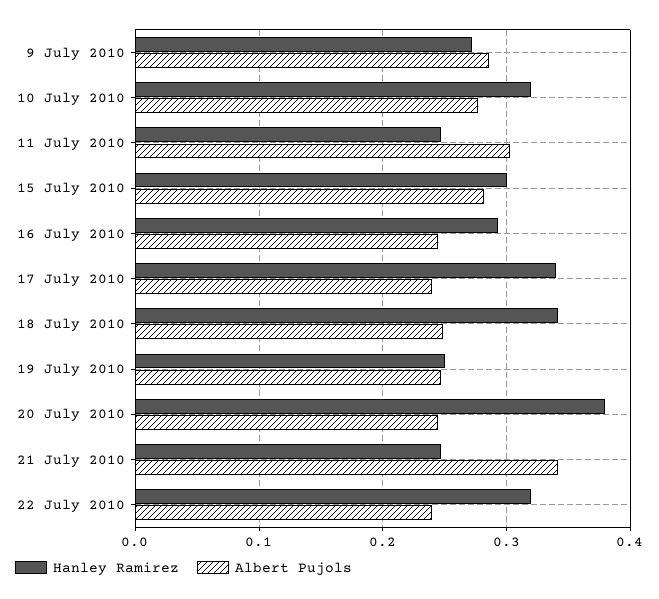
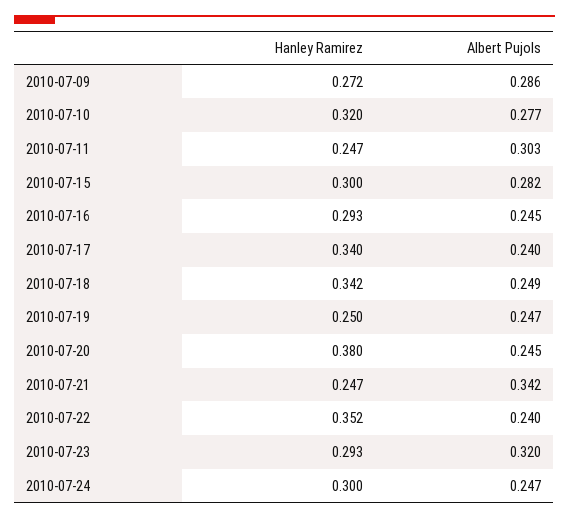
Hanley Ramirez, 22 July 2010: 0.32 -> 0.352
Hanley Ramirez, 2010-07-23: none -> 0.293
Albert Pujols, 2010-07-23: none -> 0.32
Hanley Ramirez, 2010-07-24: none -> 0.3
Albert Pujols, 2010-07-24: none -> 0.247

